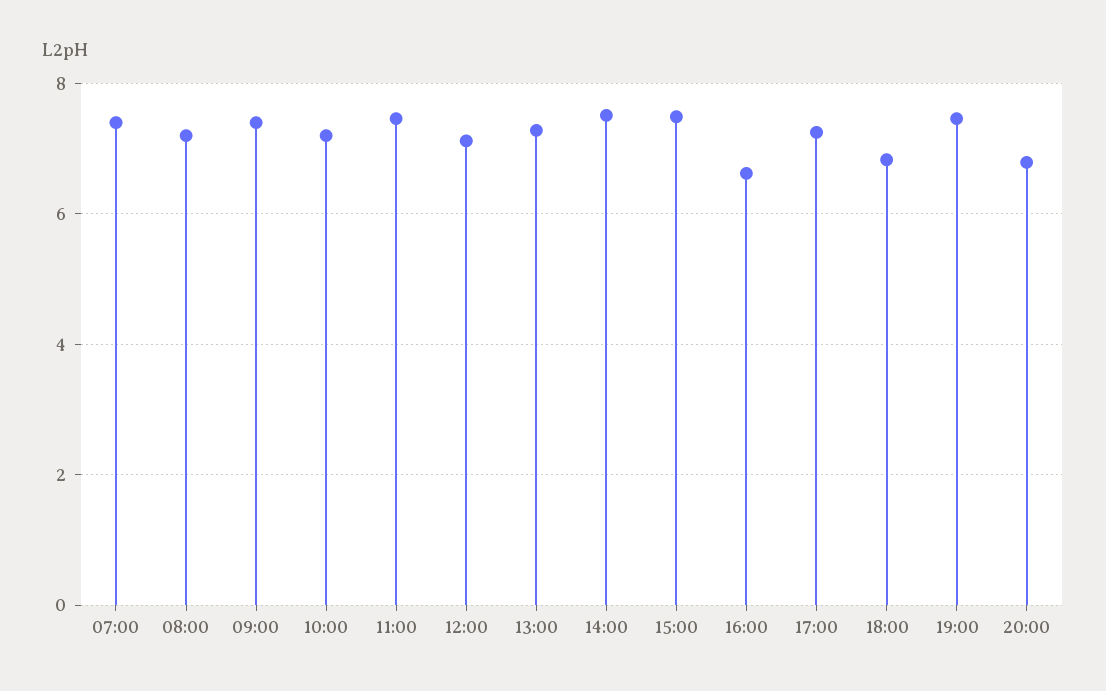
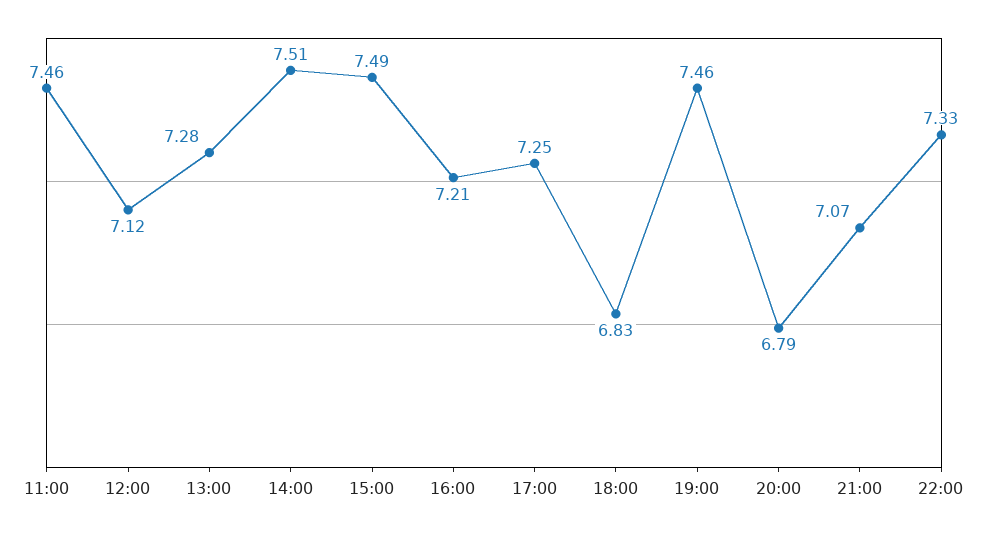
07:00: 7.4 -> none
08:00: 7.2 -> none
09:00: 7.4 -> none
10:00: 7.2 -> none
16:00: 6.6 -> 7.21
21:00: none -> 7.07
22:00: none -> 7.33

